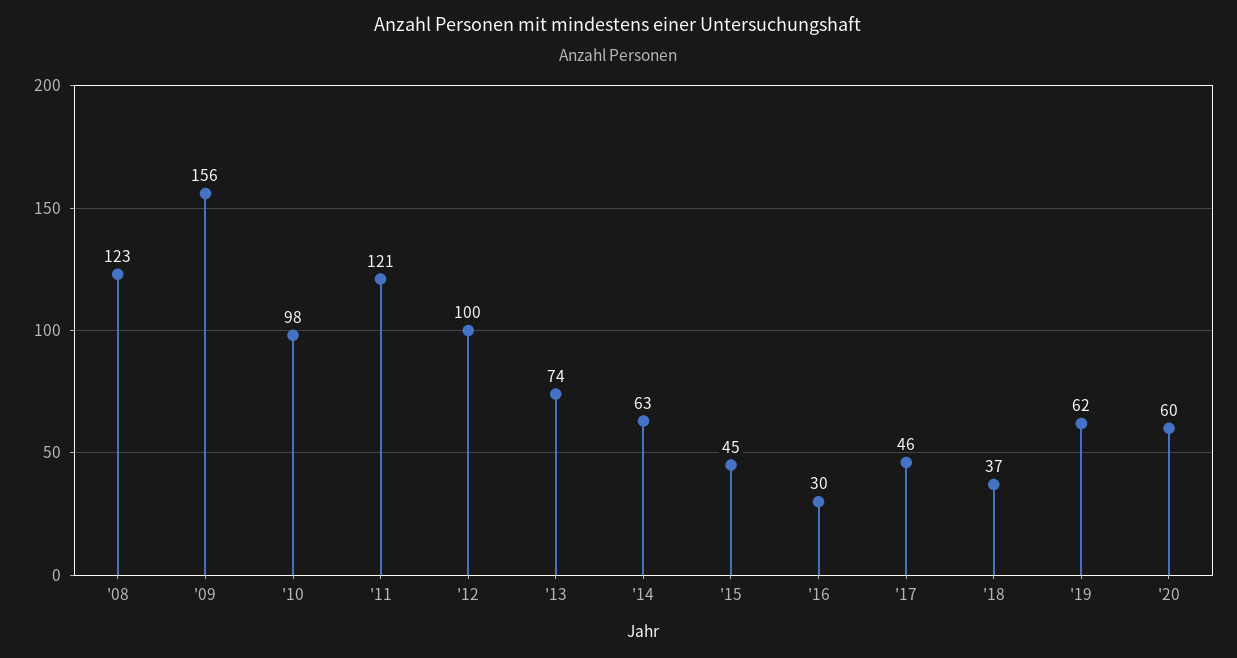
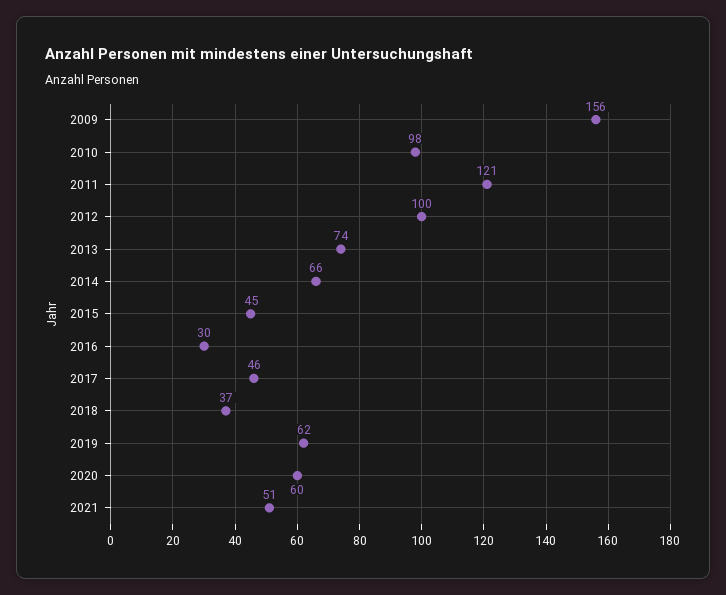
'08: 123 -> none
'14: 63 -> 66
2021: none -> 51

